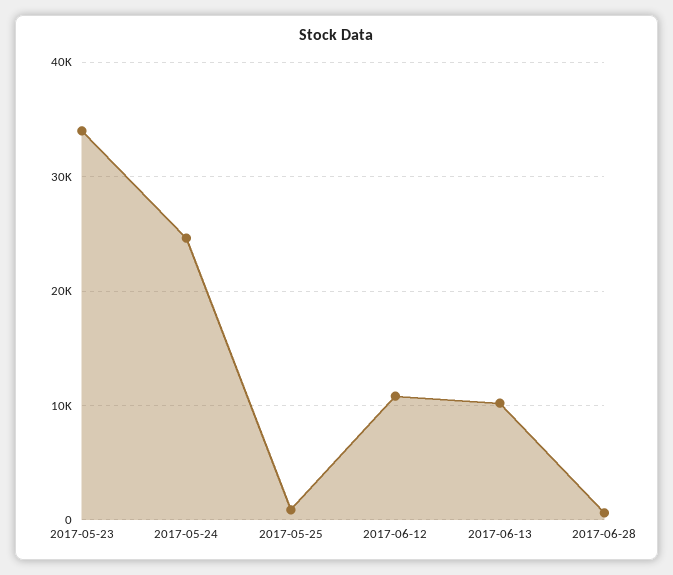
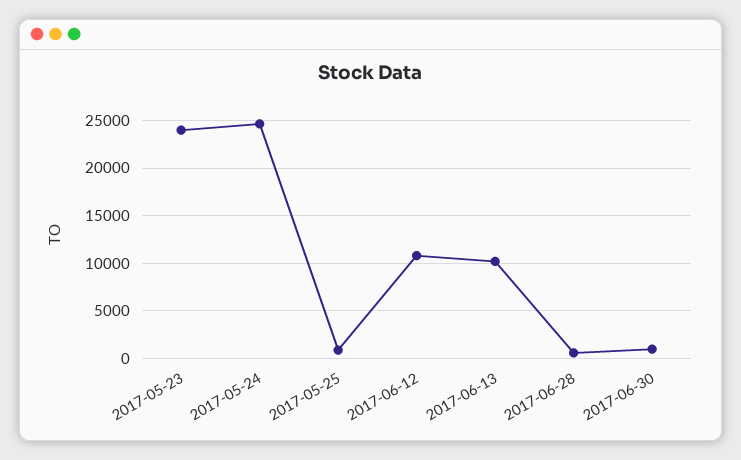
2017-05-23: 34000 -> 24000
2017-06-30: none -> 1000

